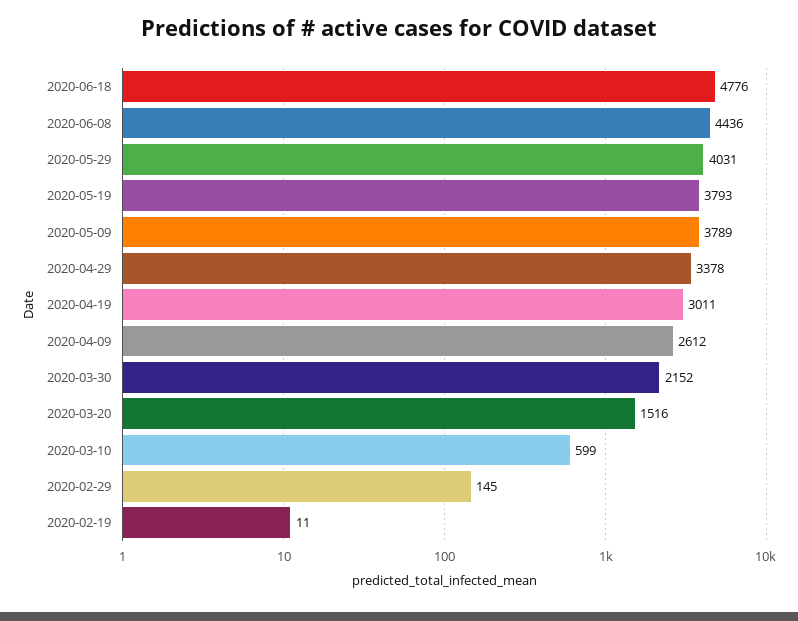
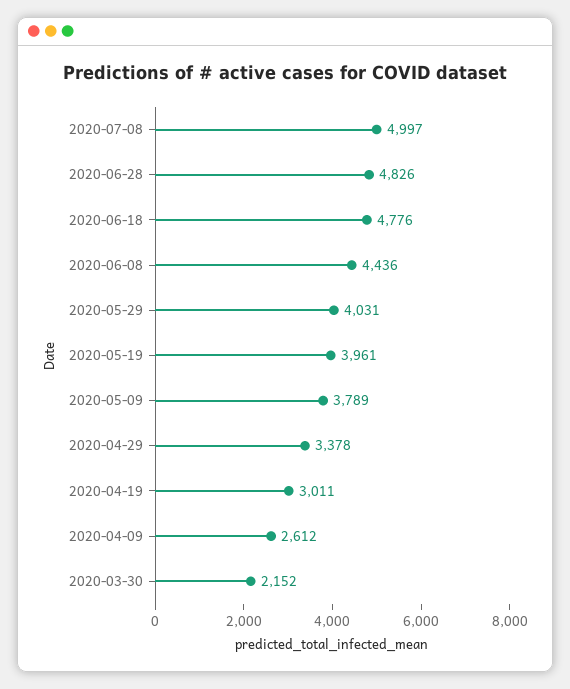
2020-05-19: 3793 -> 3961
2020-03-20: 1516 -> none
2020-03-10: 599 -> none
2020-02-29: 145 -> none
2020-02-19: 11 -> none
2020-07-08: none -> 4997
2020-06-28: none -> 4826

